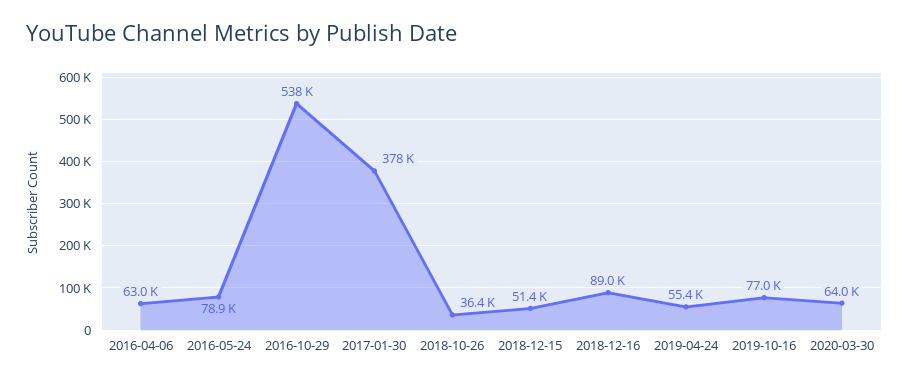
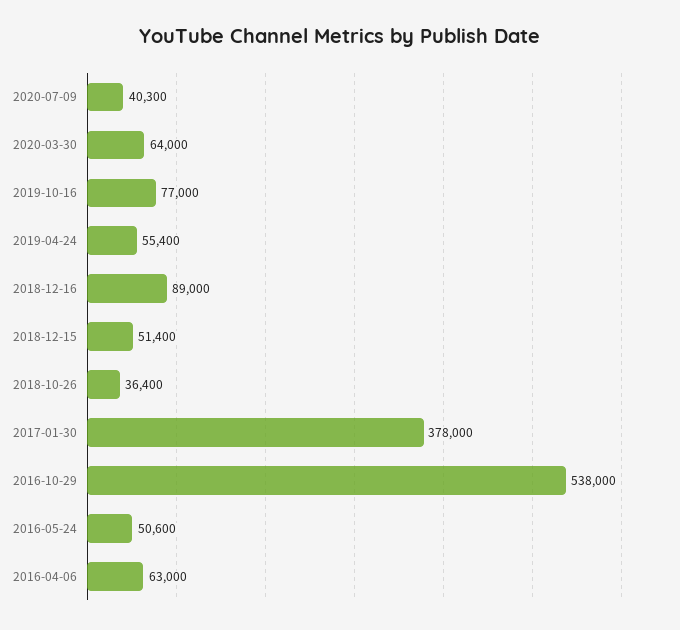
2016-05-24: 78900 -> 50600
2020-07-09: none -> 40300

